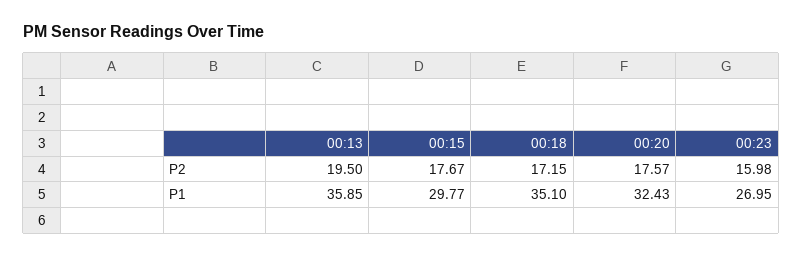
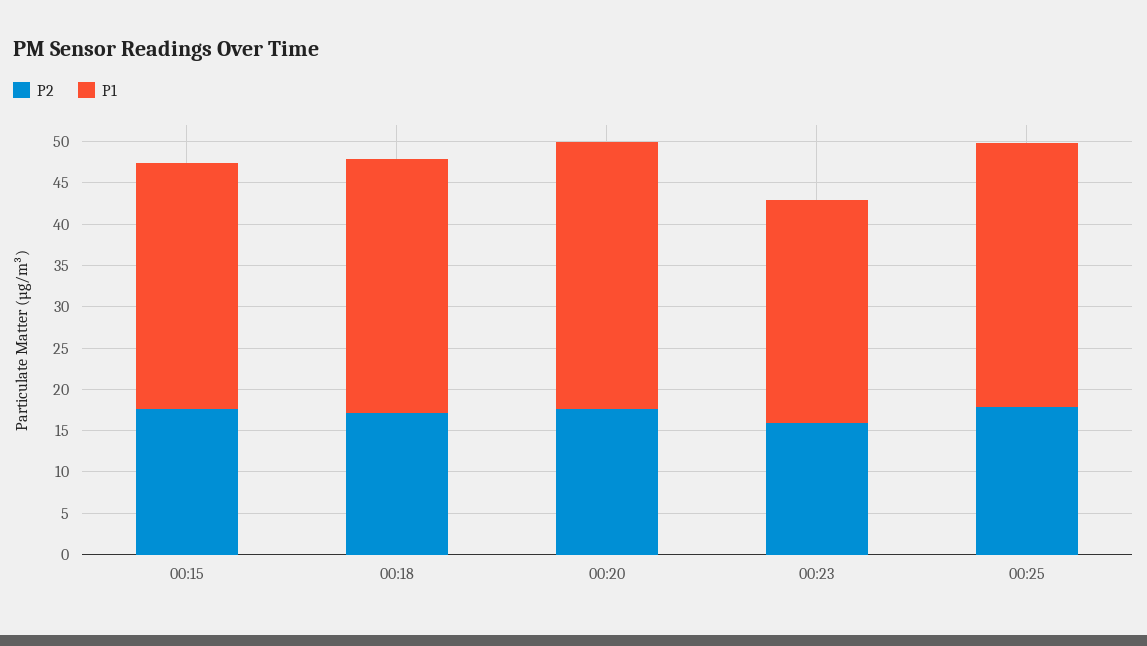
P2, 00:13: 19.5 -> none
P1, 00:13: 35.85 -> none
P1, 00:18: 35.1 -> 31
P2, 00:25: none -> 18
P1, 00:25: none -> 32

